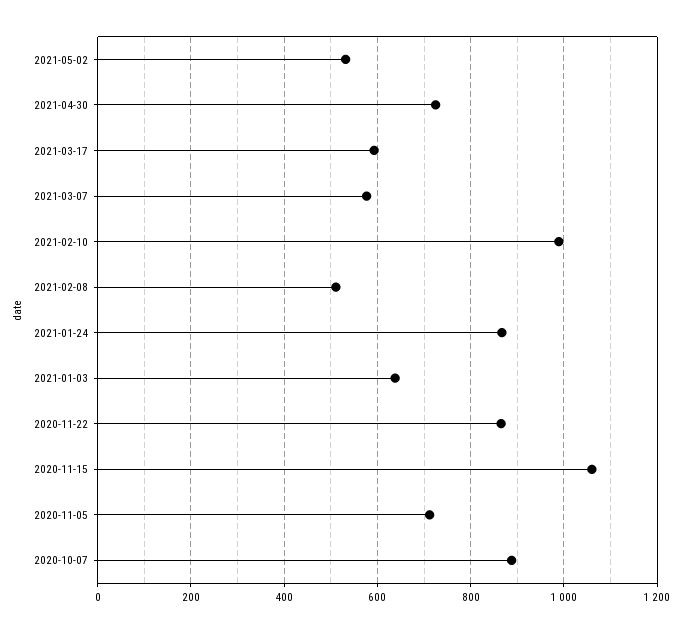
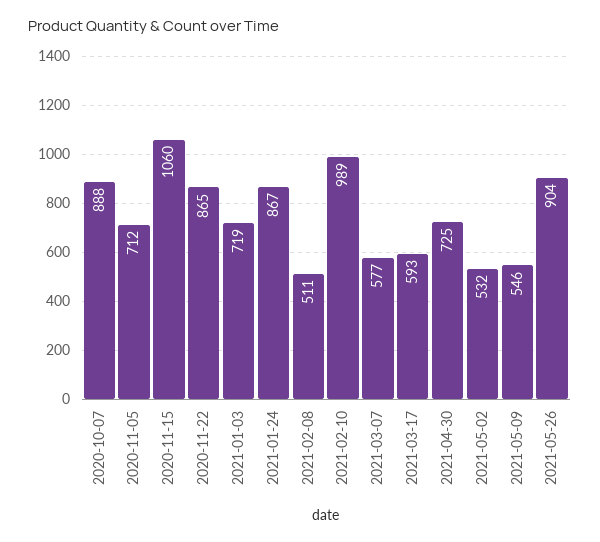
2021-01-03: 640 -> 719
2021-05-09: none -> 546
2021-05-26: none -> 904

